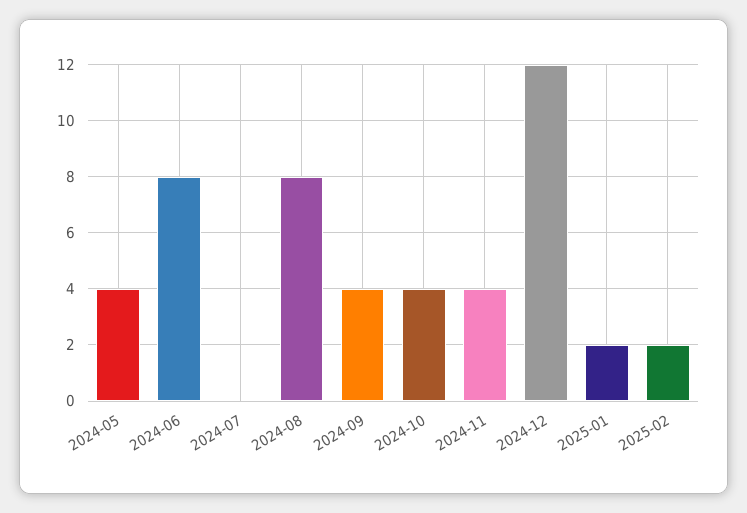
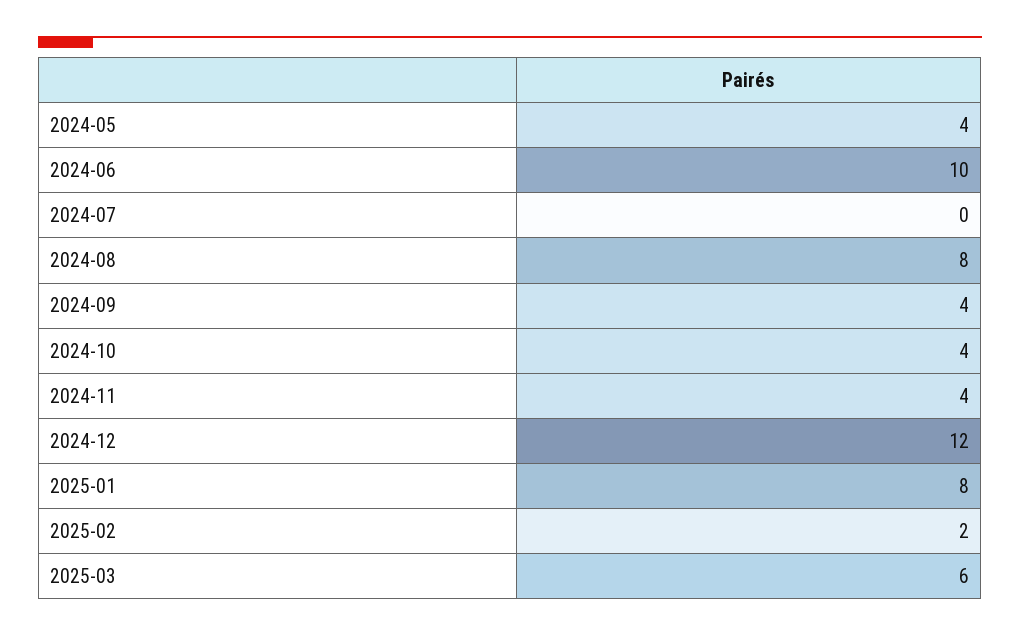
2024-06: 8 -> 10
2025-01: 2 -> 8
2025-03: none -> 6

